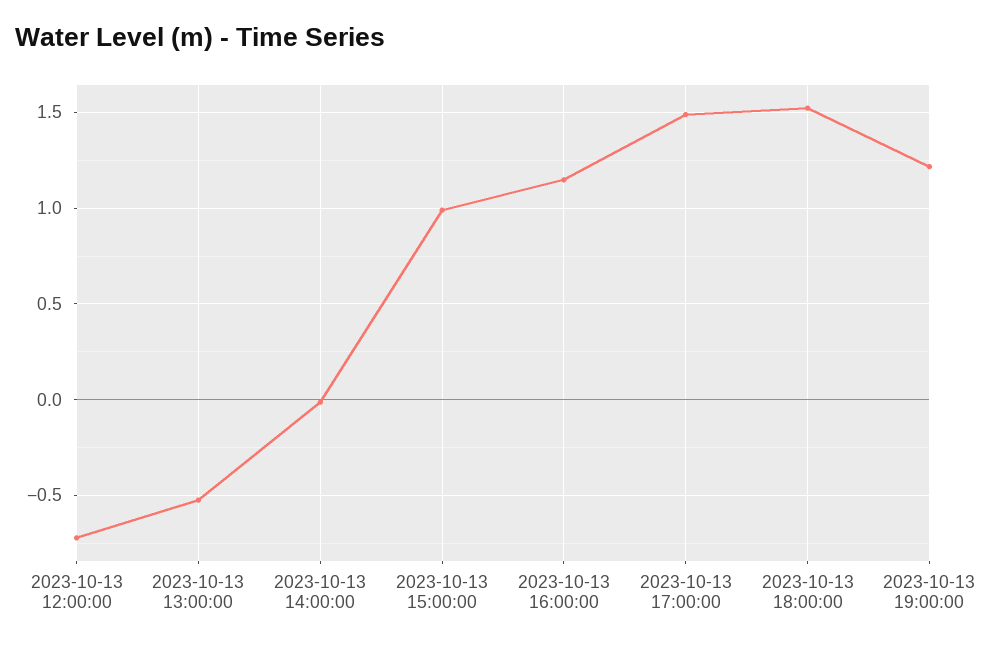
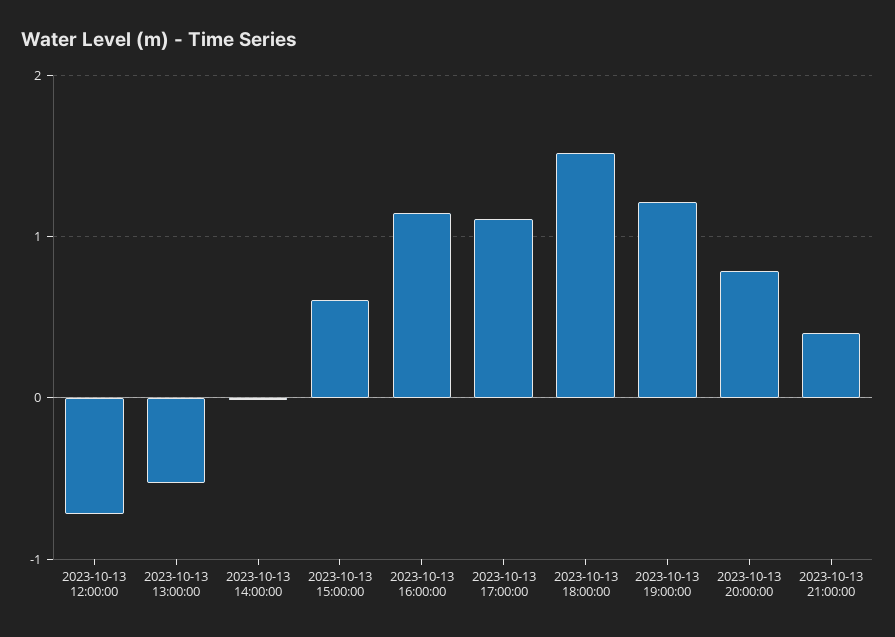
2023-10-13 15:00:00: 1 -> 0.6
2023-10-13 17:00:00: 1.5 -> 1.1
2023-10-13 20:00:00: none -> 0.8
2023-10-13 21:00:00: none -> 0.4

